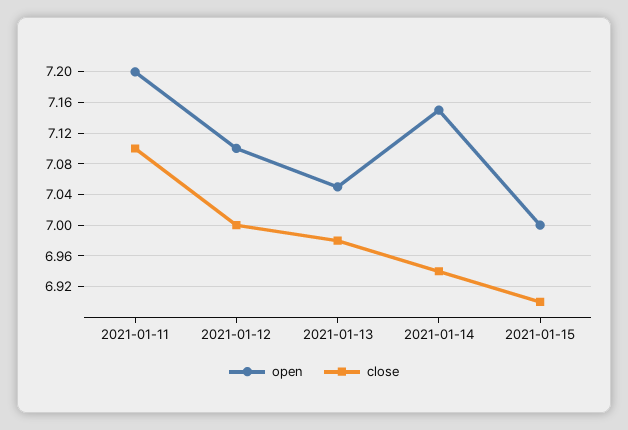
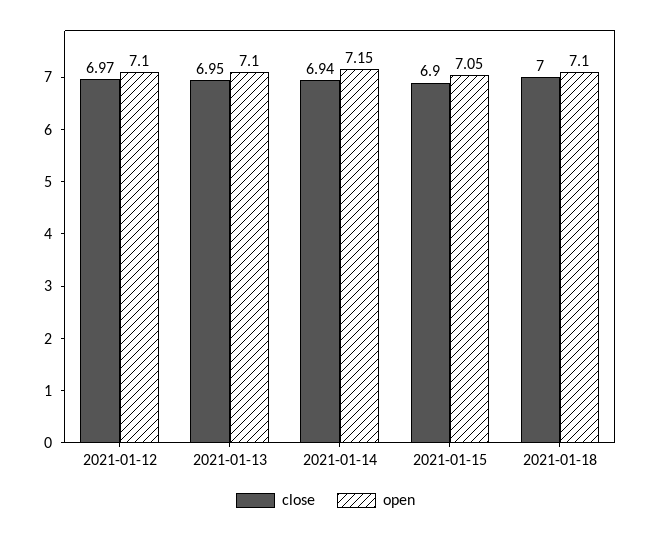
open, 2021-01-11: 7.2 -> none
close, 2021-01-11: 7.1 -> none
close, 2021-01-12: 7 -> 6.97
open, 2021-01-13: 7.05 -> 7.1
close, 2021-01-13: 6.98 -> 6.95
open, 2021-01-15: 7 -> 7.05
close, 2021-01-18: none -> 7
open, 2021-01-18: none -> 7.1

